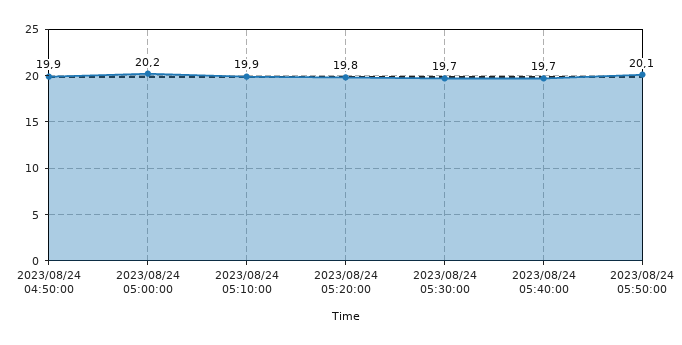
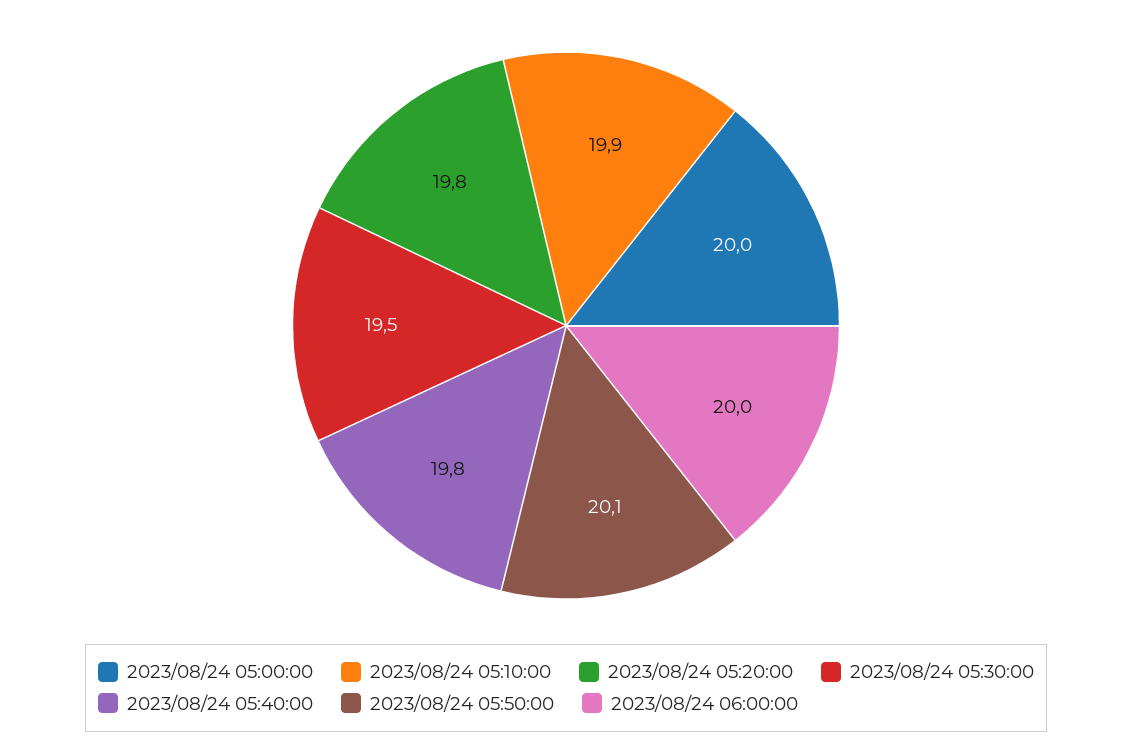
2023/08/24 04:50:00: 19.9 -> none
2023/08/24 05:00:00: 20.2 -> 20
2023/08/24 05:30:00: 19.7 -> 19.5
2023/08/24 05:40:00: 19.7 -> 19.8
2023/08/24 06:00:00: none -> 20

